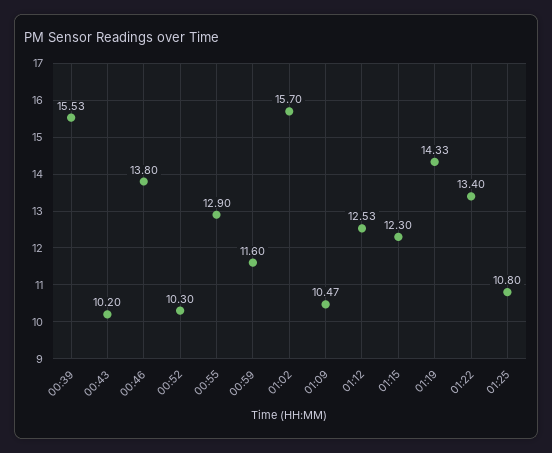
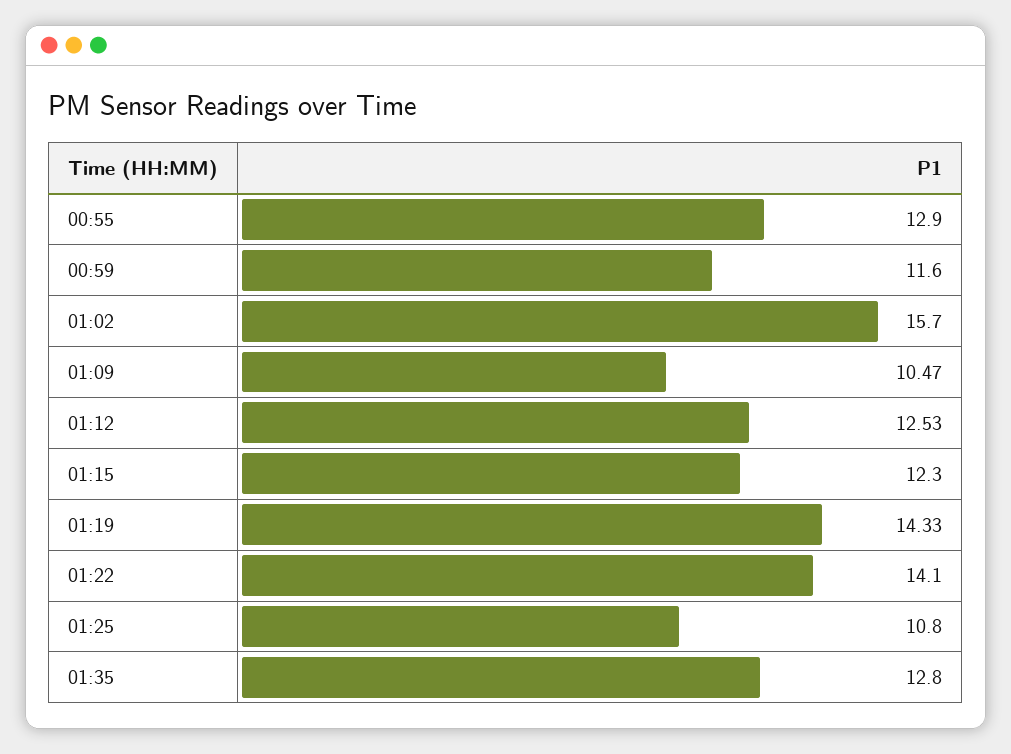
00:39: 15.53 -> none
00:43: 10.2 -> none
00:46: 13.8 -> none
00:52: 10.3 -> none
01:22: 13.4 -> 14.1
01:35: none -> 12.8

